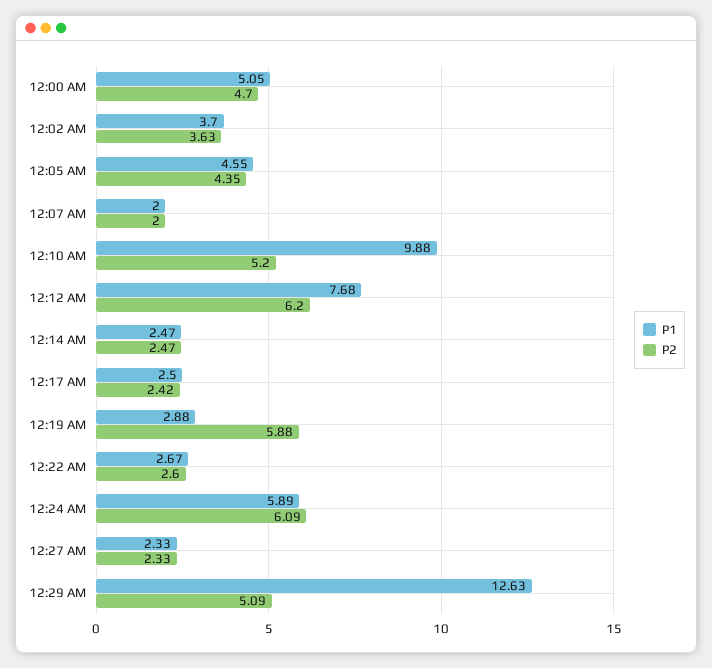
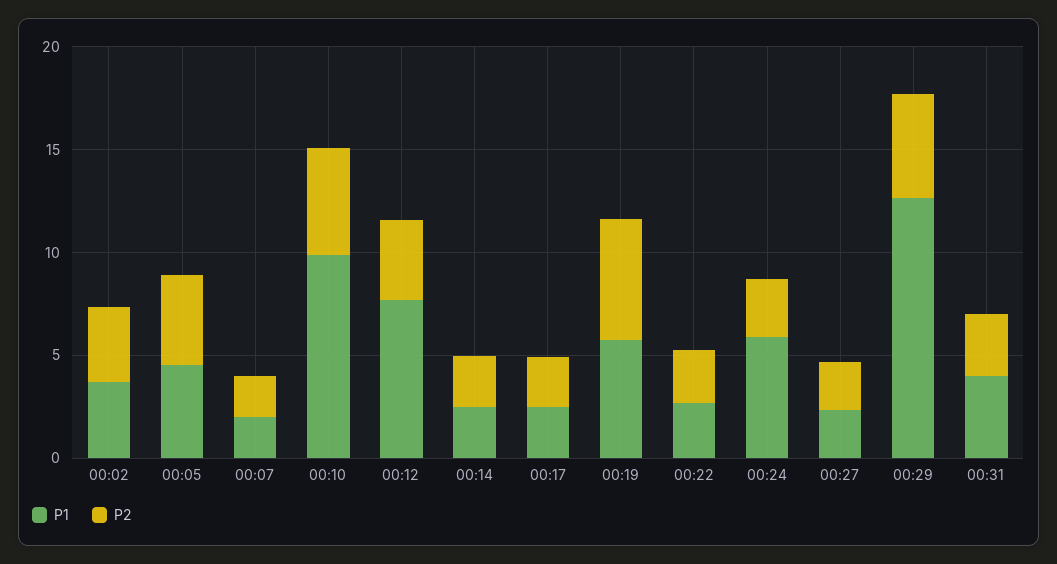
P1, 12:00 AM: 5.05 -> none
P2, 12:00 AM: 4.7 -> none
P2, 12:12 AM: 6.2 -> 4
P1, 12:19 AM: 2.88 -> 6
P2, 12:24 AM: 6.09 -> 3
P1, 00:31: none -> 4
P2, 00:31: none -> 3

